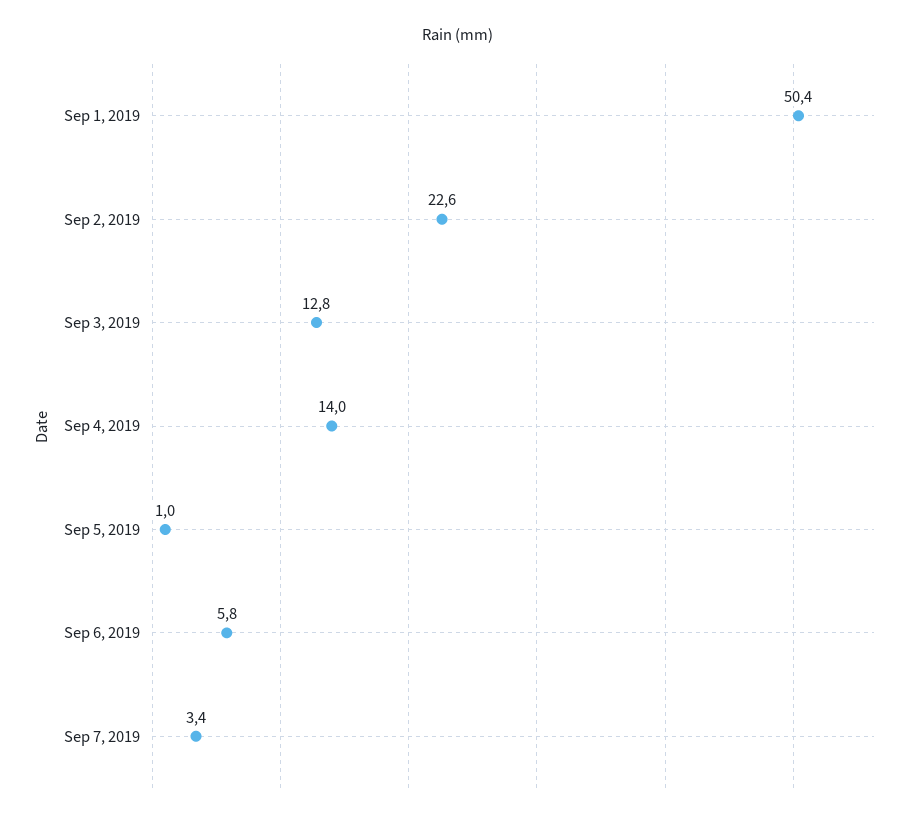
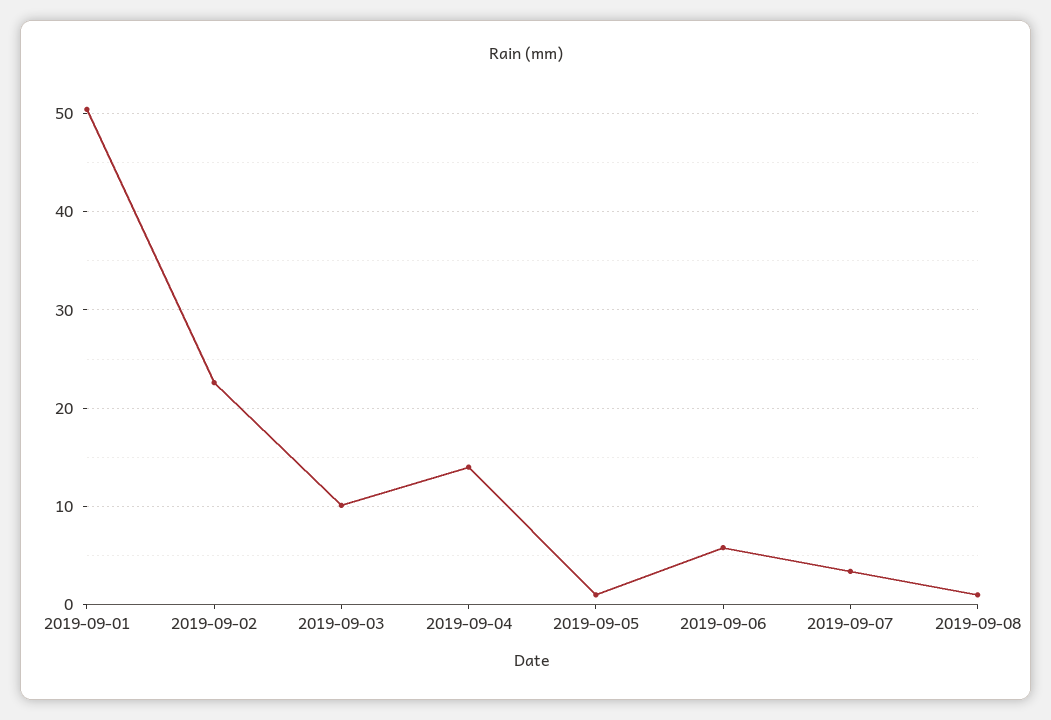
Sep 3, 2019: 12.8 -> 10
2019-09-08: none -> 1

